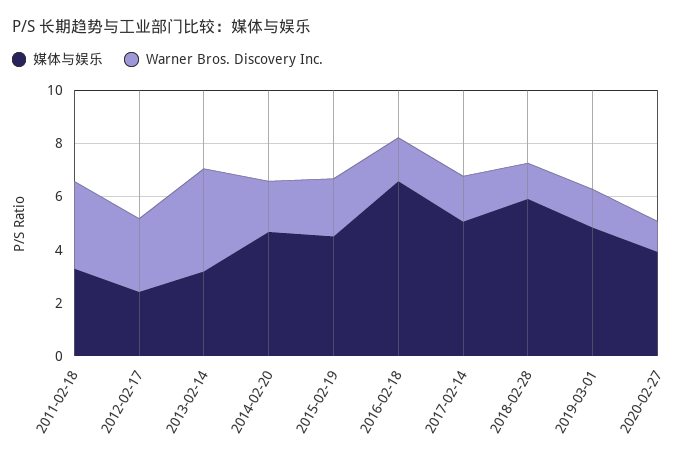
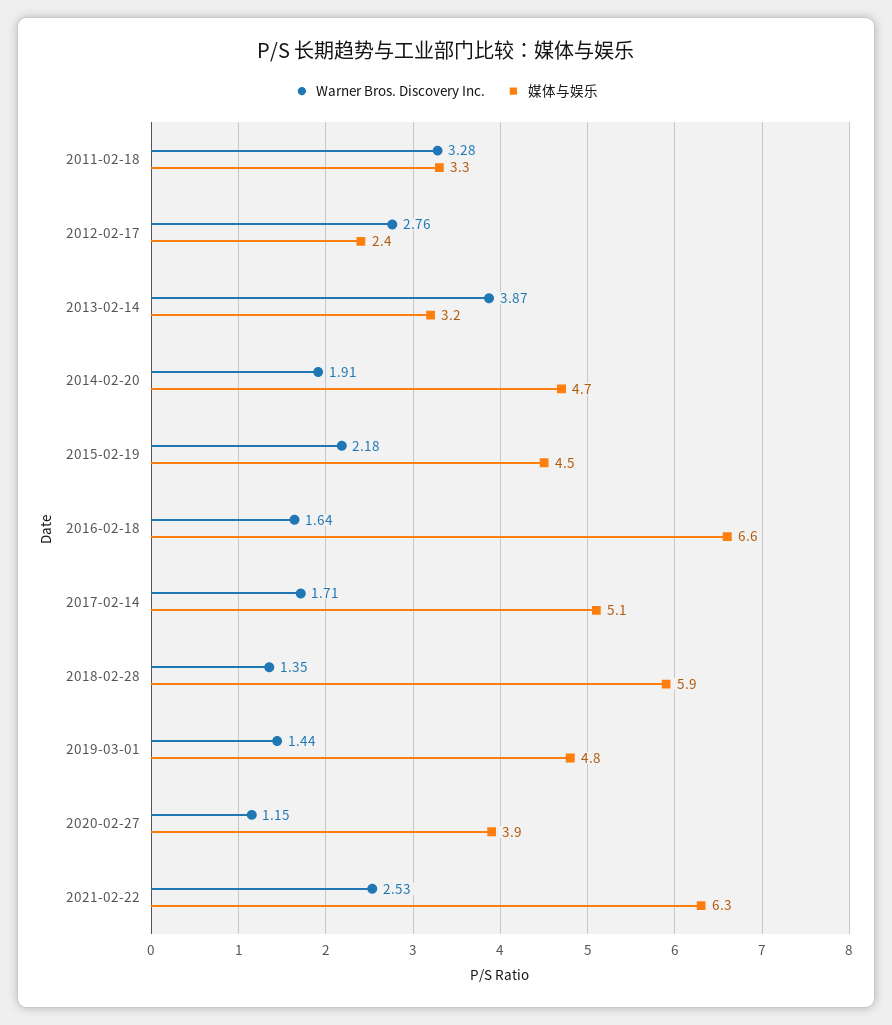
Warner Bros. Discovery Inc., 2021-02-22: none -> 2.53
媒体与娱乐, 2021-02-22: none -> 6.3

